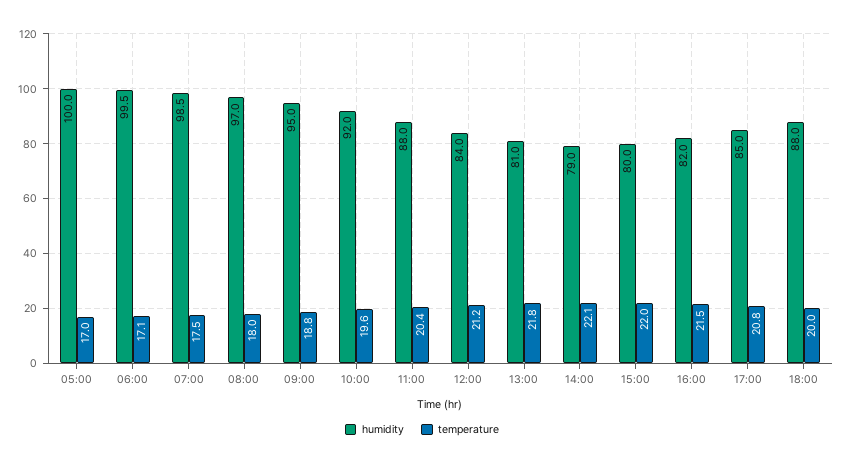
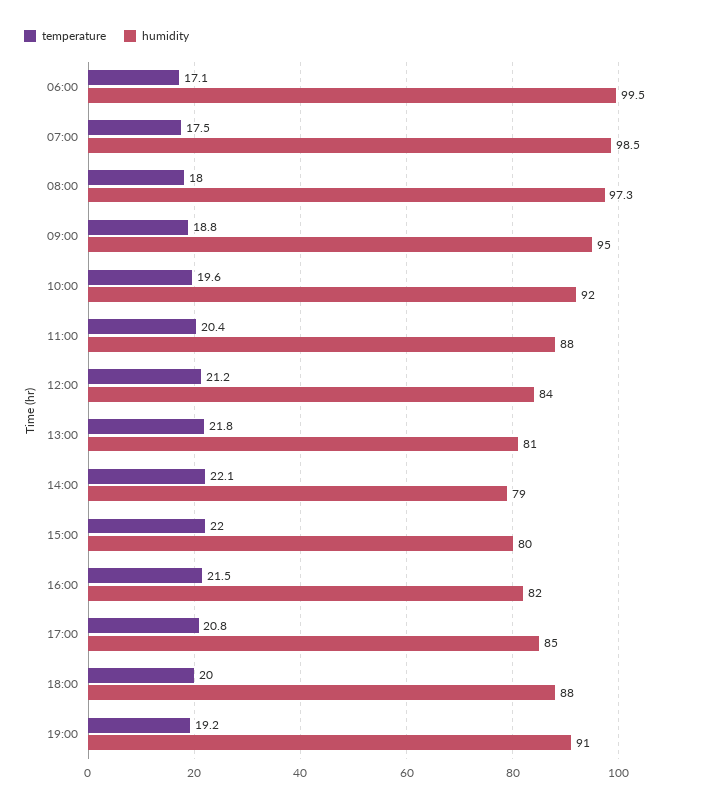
humidity, 05:00: 100 -> none
temperature, 05:00: 17 -> none
humidity, 08:00: 97 -> 97.3
temperature, 19:00: none -> 19.2
humidity, 19:00: none -> 91

